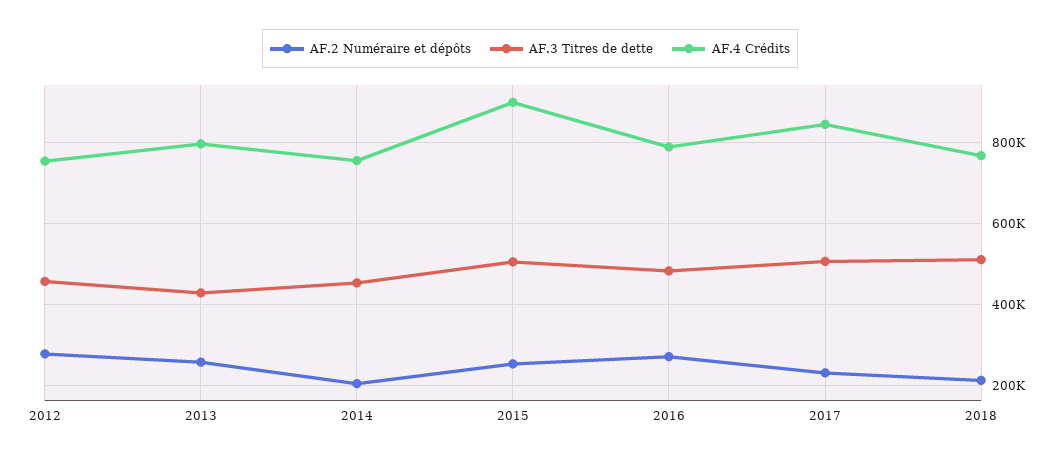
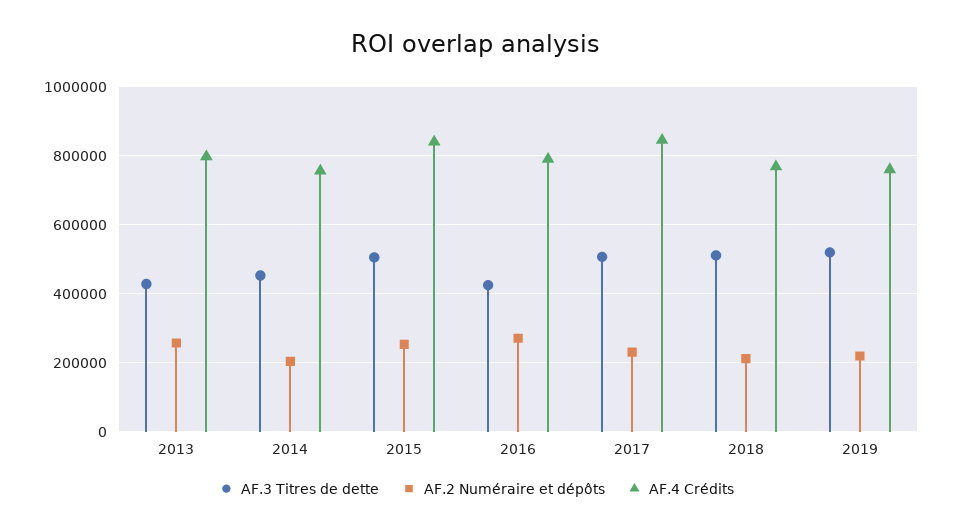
AF.2 Numéraire et dépôts, 2012: 280000 -> none
AF.3 Titres de dette, 2012: 460000 -> none
AF.4 Crédits, 2012: 760000 -> none
AF.4 Crédits, 2015: 900000 -> 840000
AF.3 Titres de dette, 2016: 480000 -> 420000
AF.3 Titres de dette, 2019: none -> 520000
AF.2 Numéraire et dépôts, 2019: none -> 220000
AF.4 Crédits, 2019: none -> 760000

